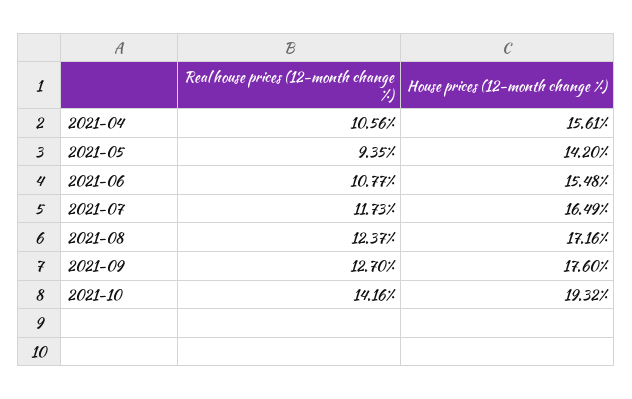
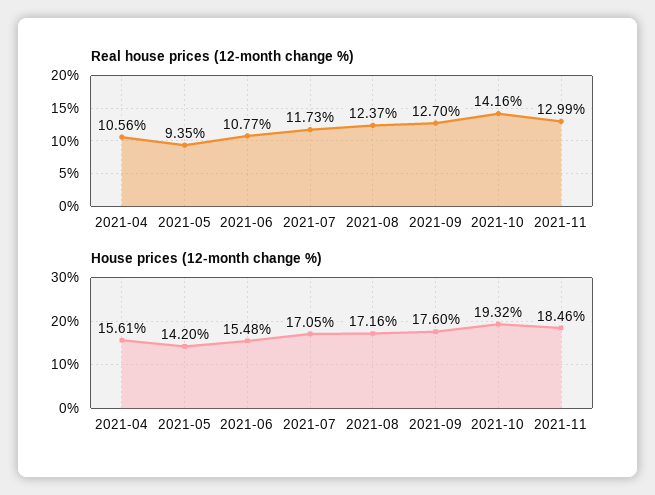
House prices (12-month change %), 2021-07: 16.49 -> 17.05
Real house prices (12-month change %), 2021-11: none -> 12.99
House prices (12-month change %), 2021-11: none -> 18.46

